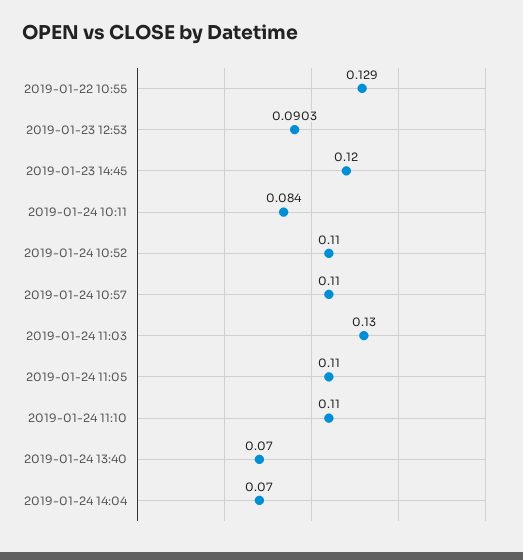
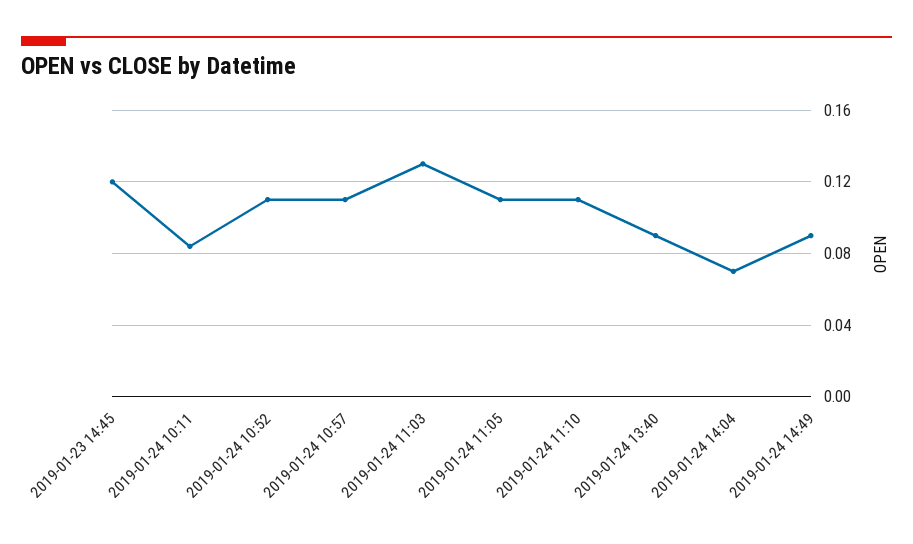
2019-01-22 10:55: 0.129 -> none
2019-01-23 12:53: 0.0903 -> none
2019-01-24 13:40: 0.07 -> 0.09
2019-01-24 14:49: none -> 0.09

